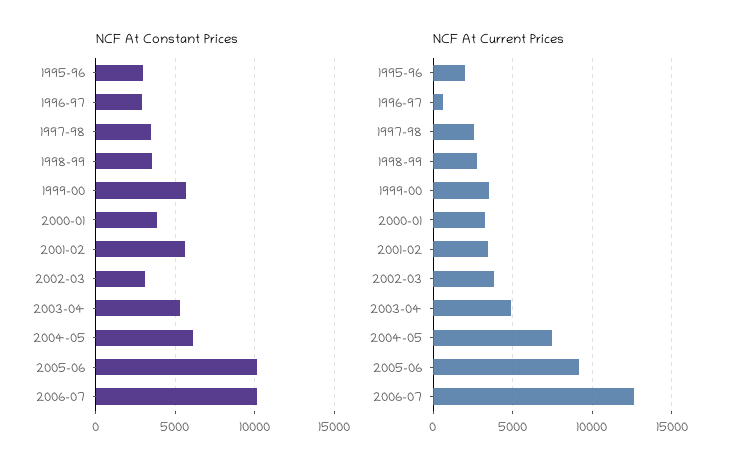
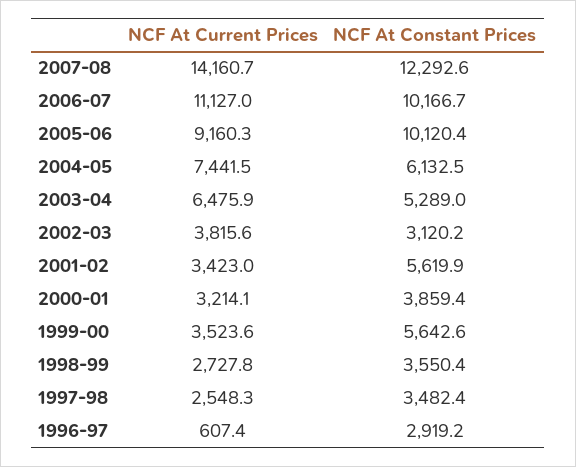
NCF At Constant Prices, 1995-96: 3000 -> none
NCF At Current Prices, 1995-96: 2000 -> none
NCF At Current Prices, 2003-04: 5000 -> 6475.9
NCF At Current Prices, 2006-07: 12500 -> 11127
NCF At Current Prices, 2007-08: none -> 14160.7
NCF At Constant Prices, 2007-08: none -> 12292.6

